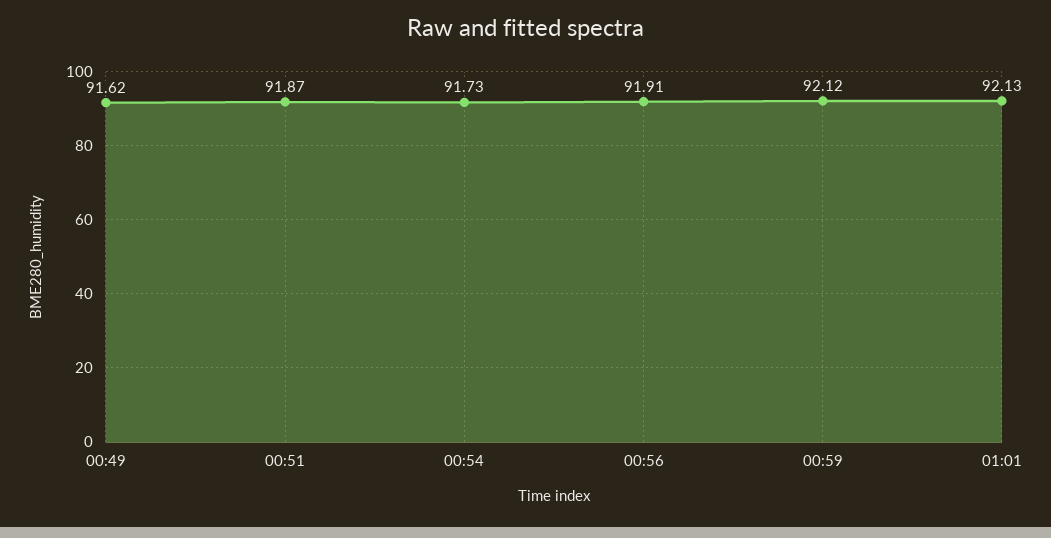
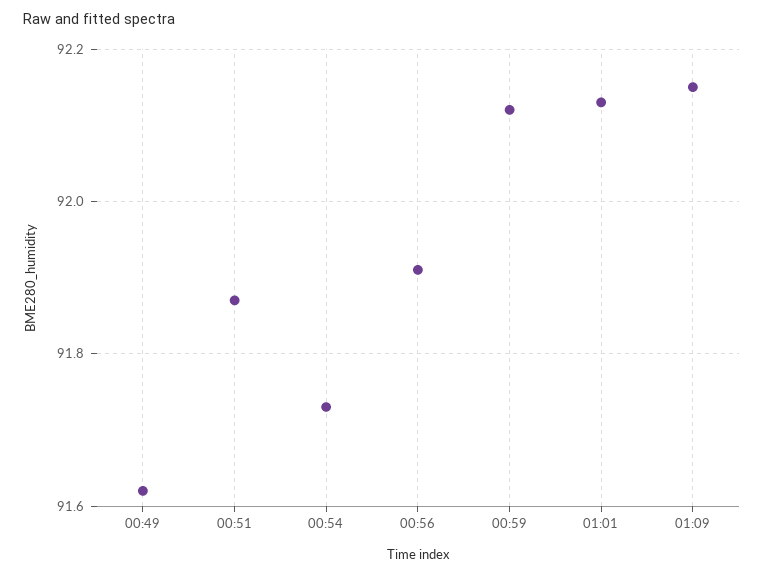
01:09: none -> 92.15

